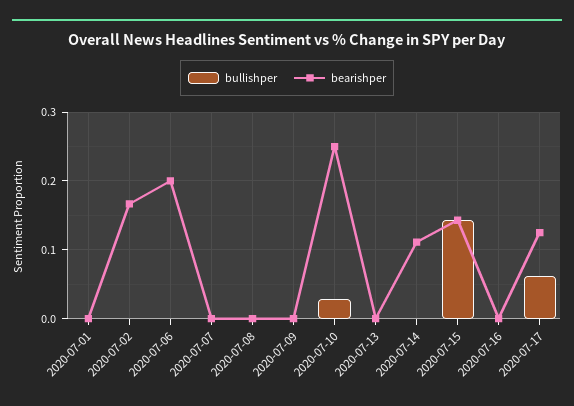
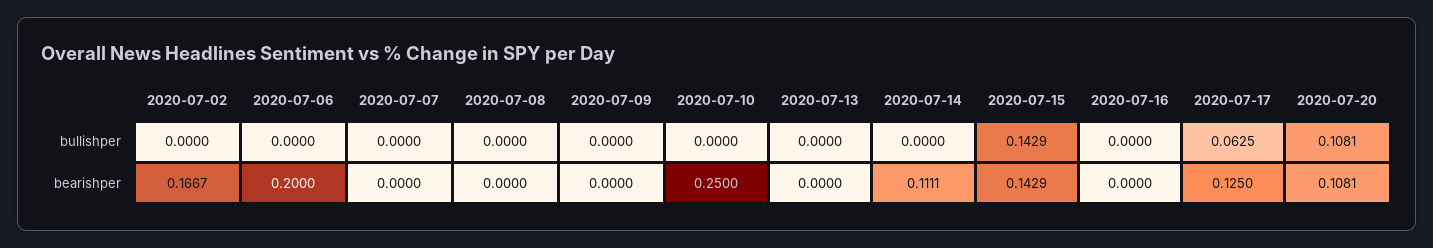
bullishper, 2020-07-01: 0 -> none
bearishper, 2020-07-01: 0 -> none
bullishper, 2020-07-10: 0.03 -> 0
bullishper, 2020-07-20: none -> 0.1081
bearishper, 2020-07-20: none -> 0.1081

